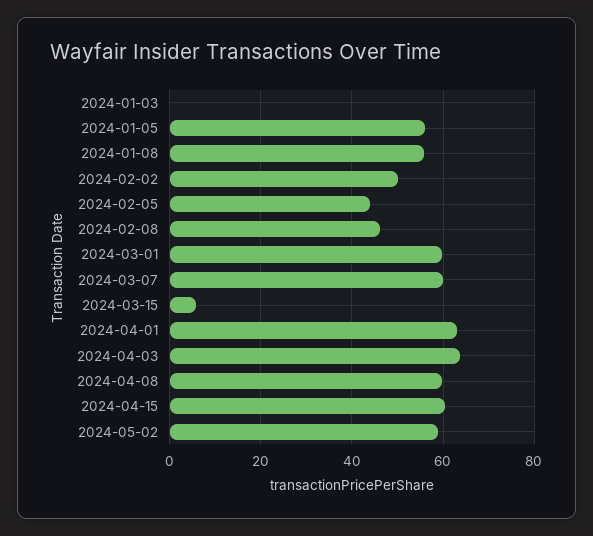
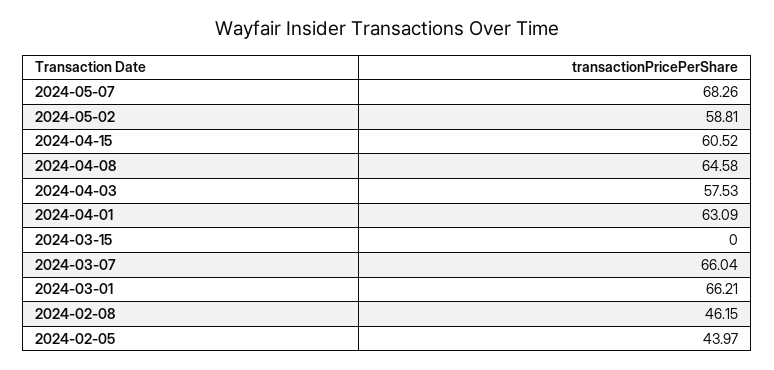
2024-01-03: 0 -> none
2024-01-05: 56 -> none
2024-01-08: 56 -> none
2024-02-02: 50 -> none
2024-03-01: 60 -> 66.21
2024-03-07: 60 -> 66.04
2024-03-15: 6 -> 0
2024-04-03: 64 -> 57.53
2024-04-08: 60 -> 64.58
2024-05-07: none -> 68.26

